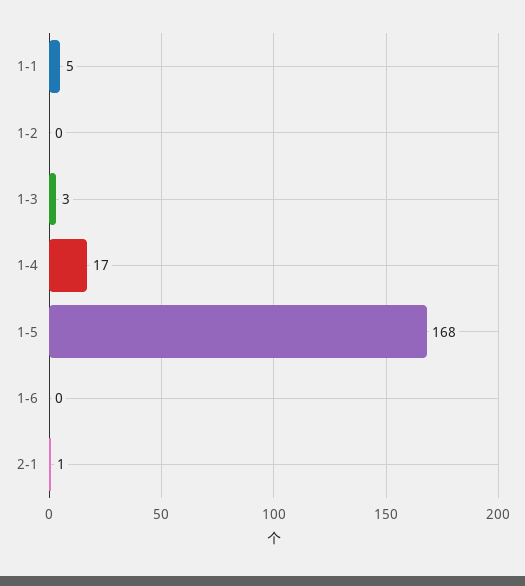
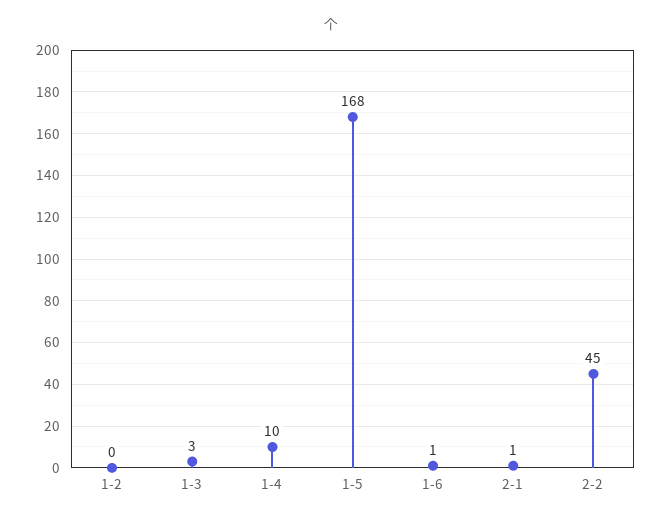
1-1: 5 -> none
1-4: 17 -> 10
1-6: 0 -> 1
2-2: none -> 45

